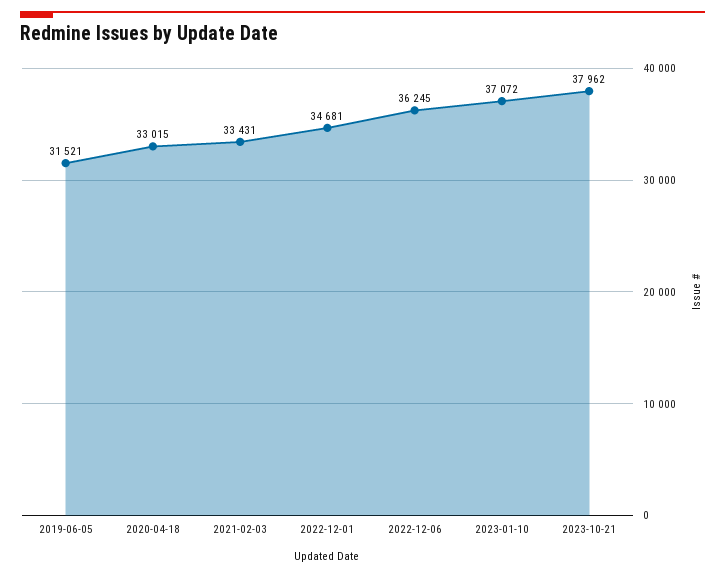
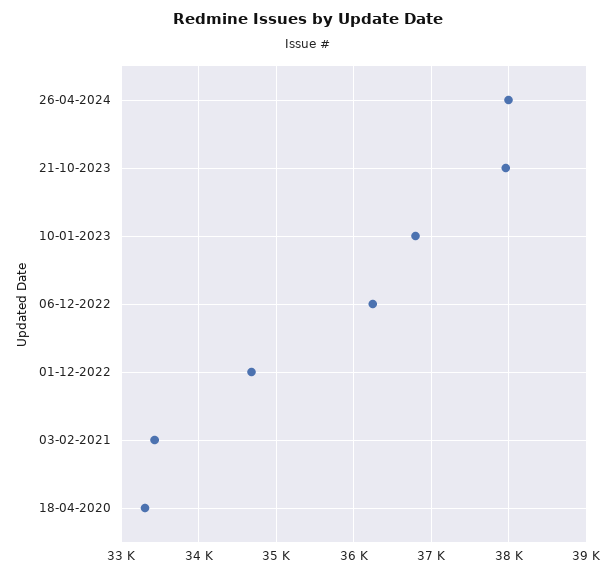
2019-06-05: 31521 -> none
2020-04-18: 33015 -> 33300
2023-01-10: 37072 -> 36800
26-04-2024: none -> 38000

